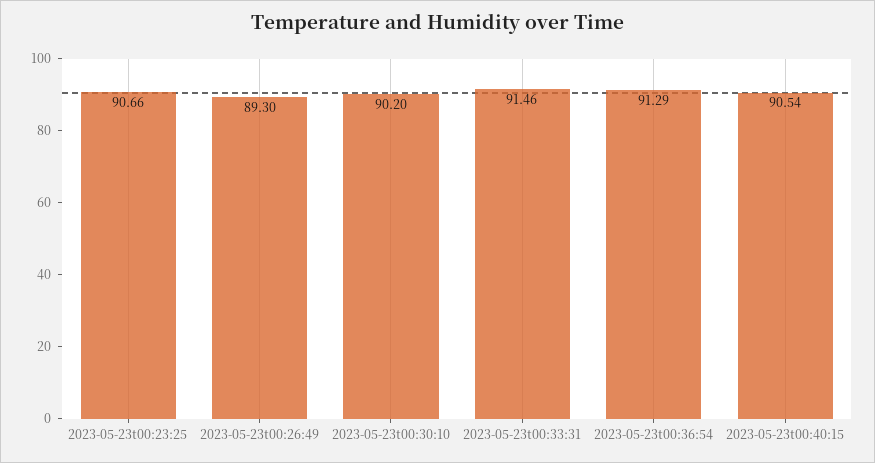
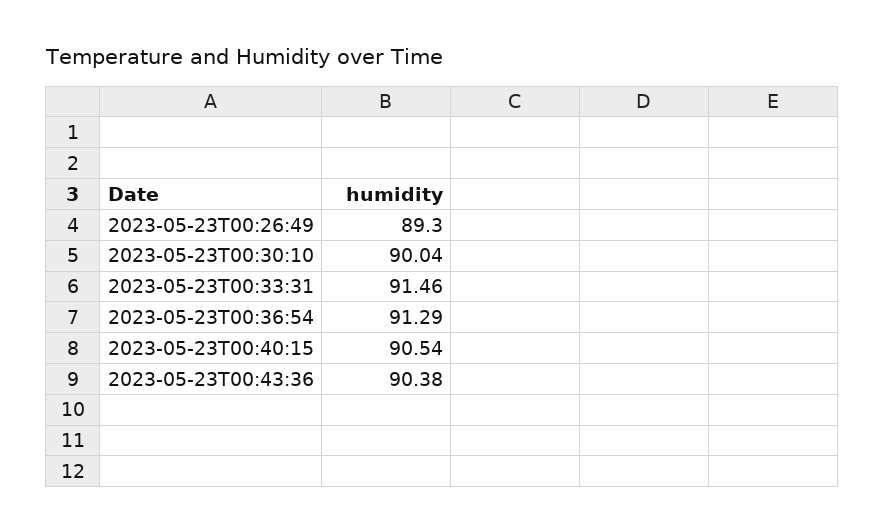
2023-05-23t00:23:25: 90.66 -> none
2023-05-23t00:30:10: 90.2 -> 90.04
2023-05-23T00:43:36: none -> 90.38

